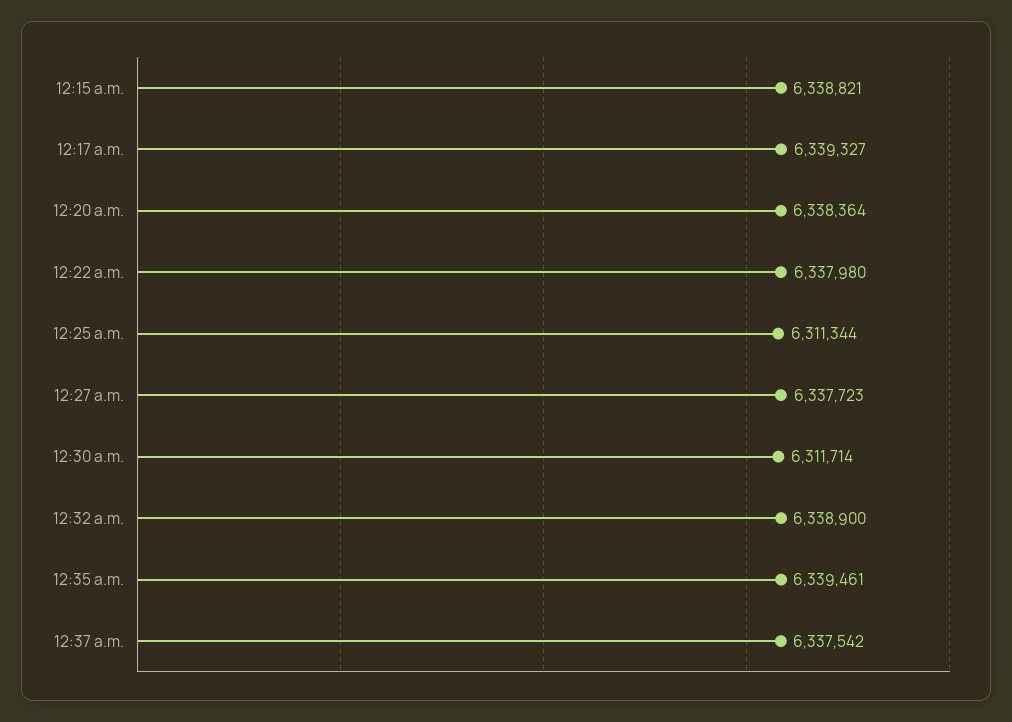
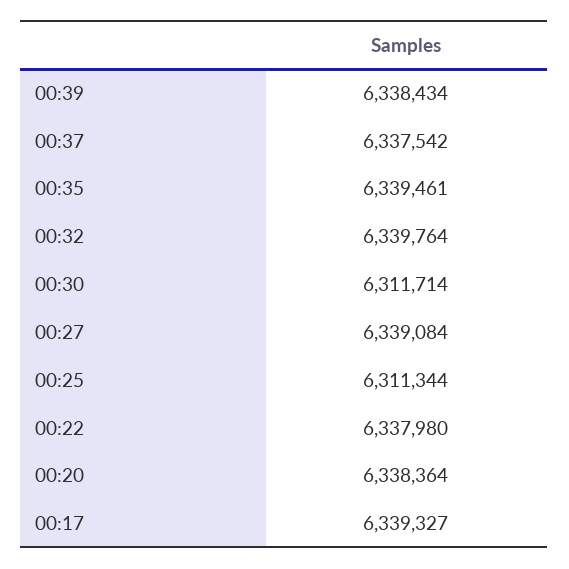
12:15 a.m.: 6338821 -> none
12:27 a.m.: 6337723 -> 6339084
12:32 a.m.: 6338900 -> 6339764
00:39: none -> 6338434

